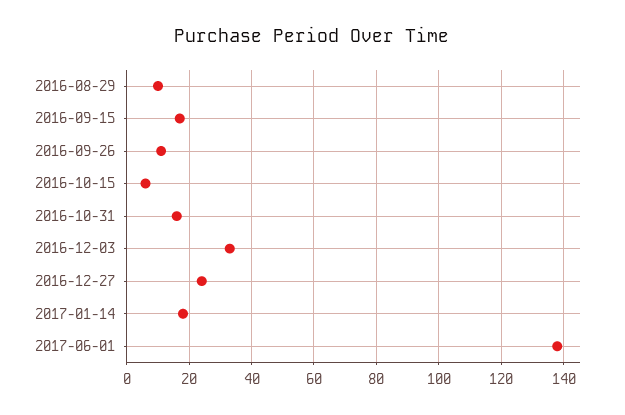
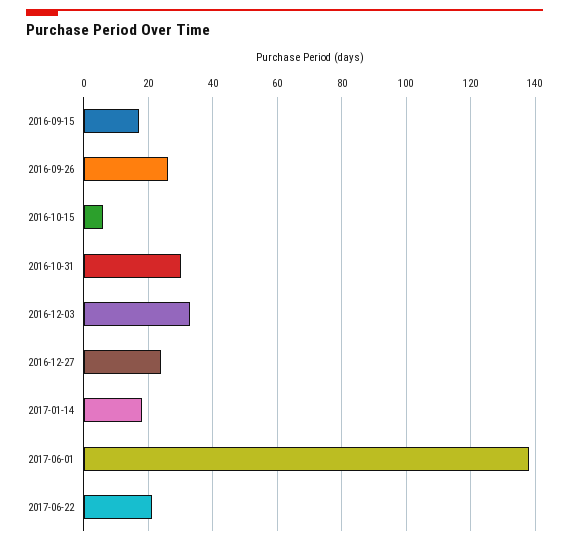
2016-08-29: 10 -> none
2016-09-26: 10 -> 25
2016-10-31: 15 -> 30
2017-06-22: none -> 20

